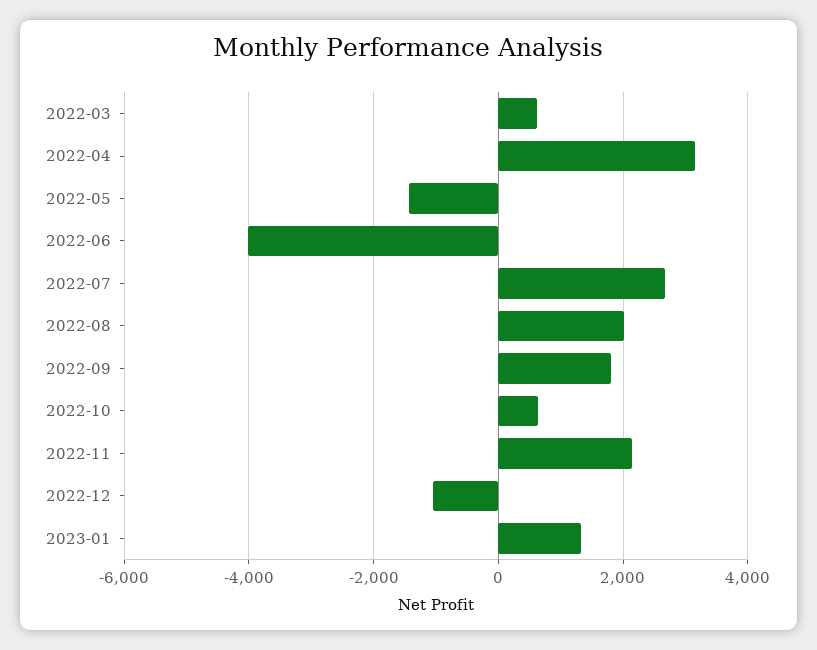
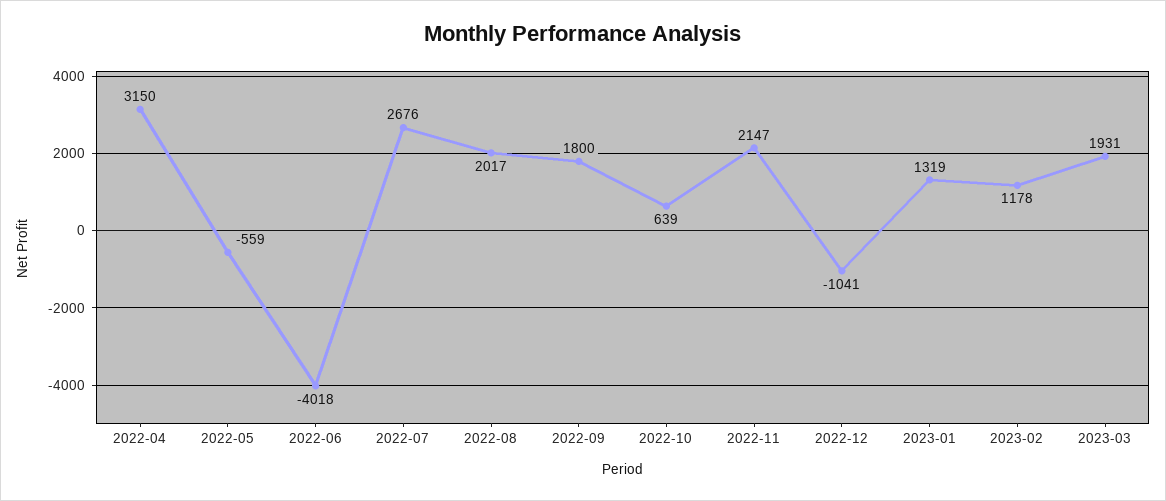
2022-03: 600 -> none
2022-05: -1400 -> -559
2023-02: none -> 1178
2023-03: none -> 1931

